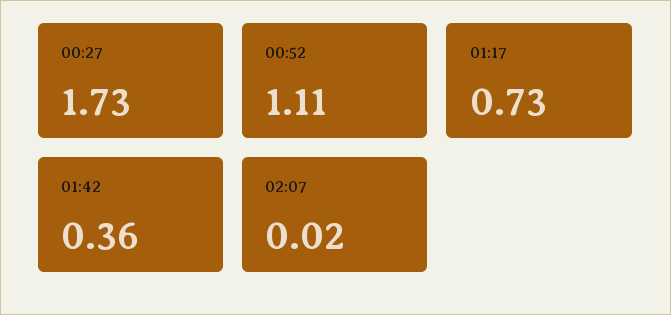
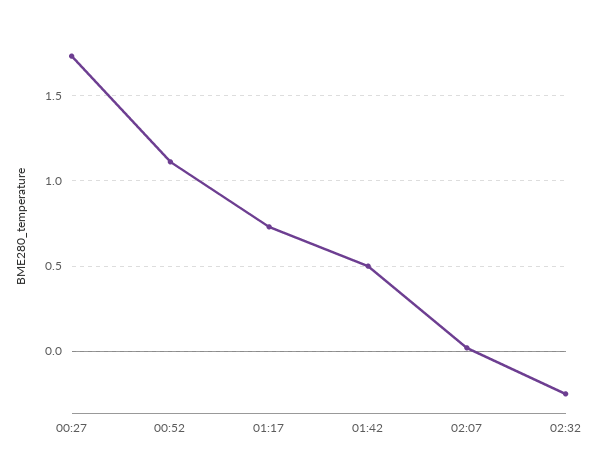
01:42: 0.36 -> 0.5
02:32: none -> -0.25

